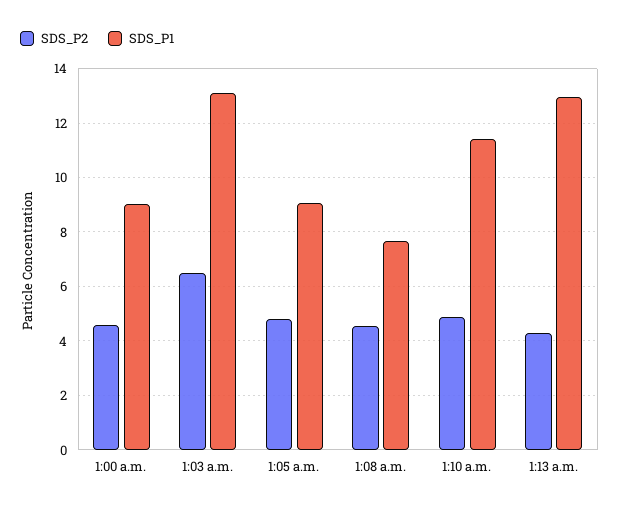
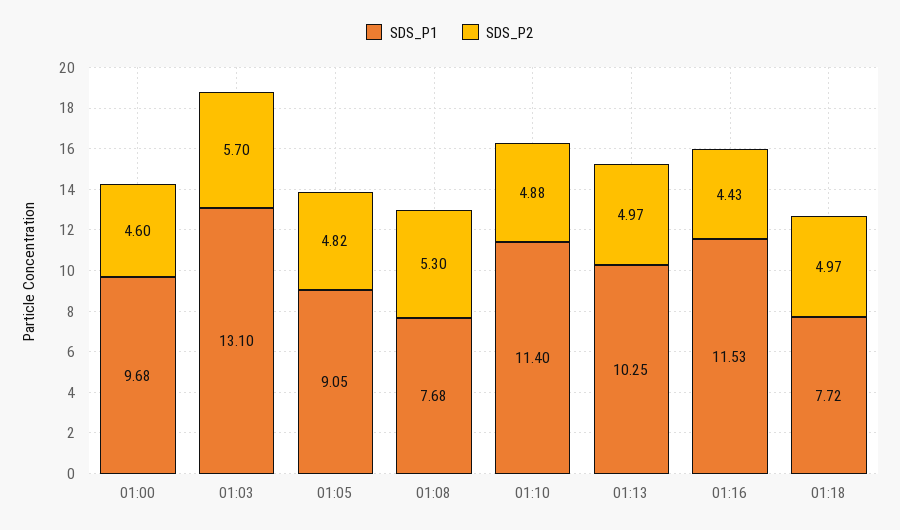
SDS_P1, 1:00 a.m.: 9 -> 9.68
SDS_P2, 1:03 a.m.: 6.5 -> 5.7
SDS_P2, 1:08 a.m.: 4.5 -> 5.3
SDS_P2, 1:13 a.m.: 4.25 -> 4.97
SDS_P1, 1:13 a.m.: 13 -> 10.25
SDS_P1, 01:16: none -> 11.53
SDS_P2, 01:16: none -> 4.43
SDS_P1, 01:18: none -> 7.72
SDS_P2, 01:18: none -> 4.97

